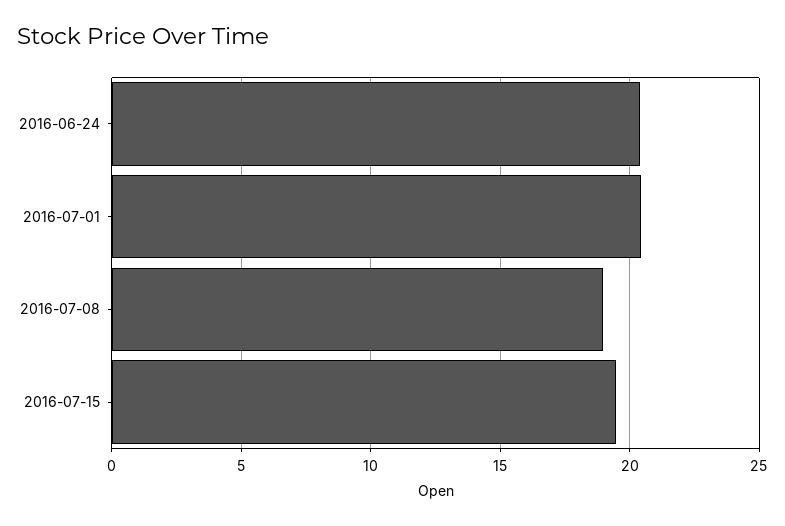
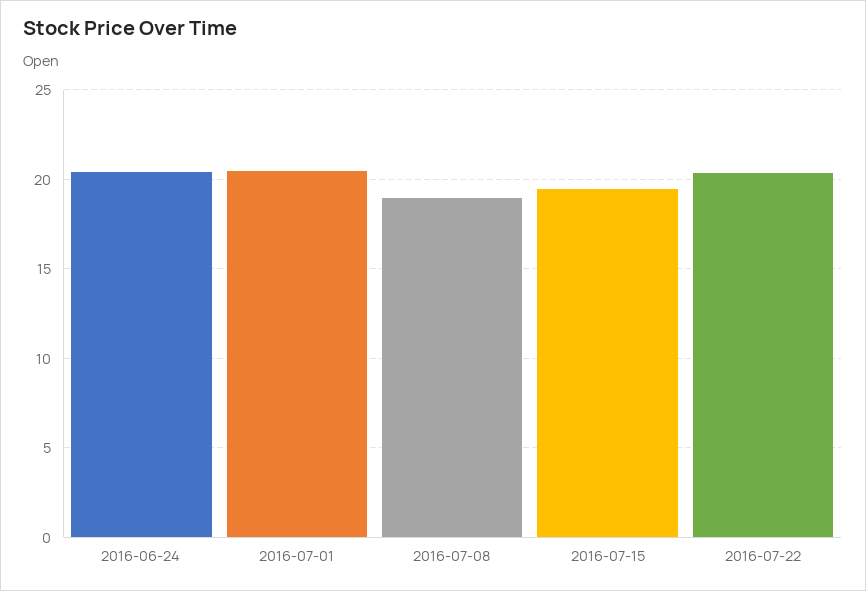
2016-07-22: none -> 20.5

